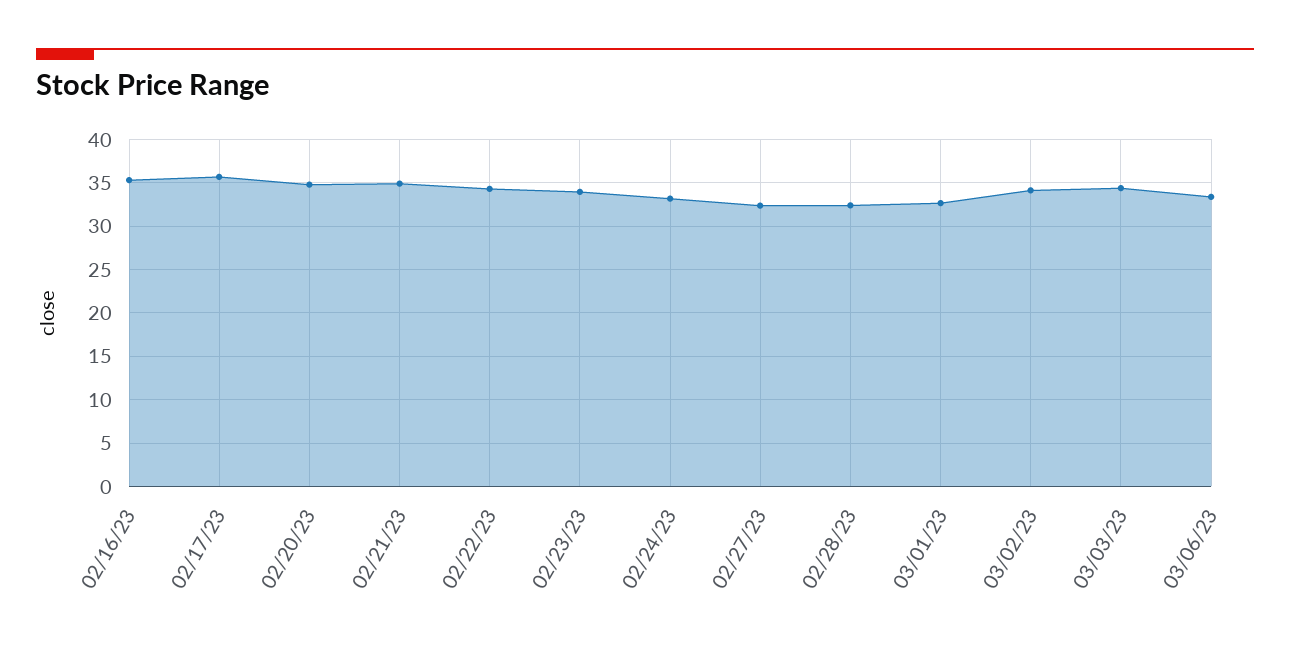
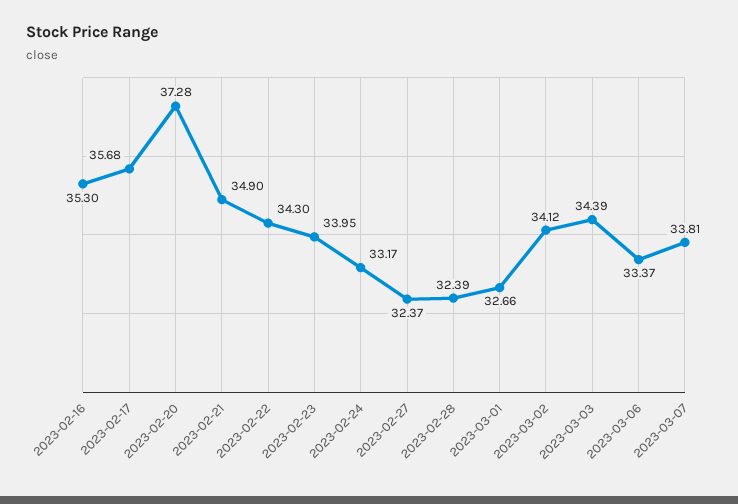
02/20/23: 35 -> 37.28
2023-03-07: none -> 33.81

